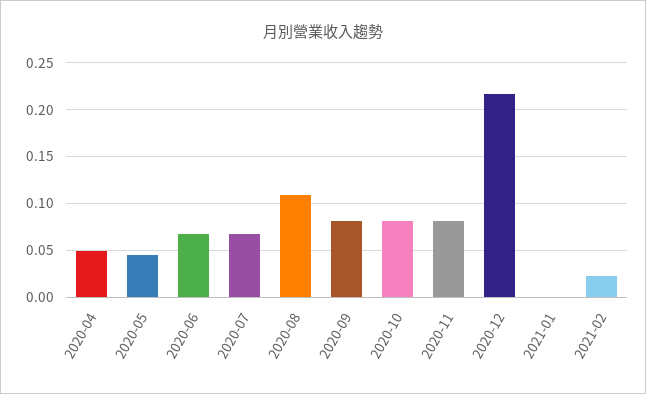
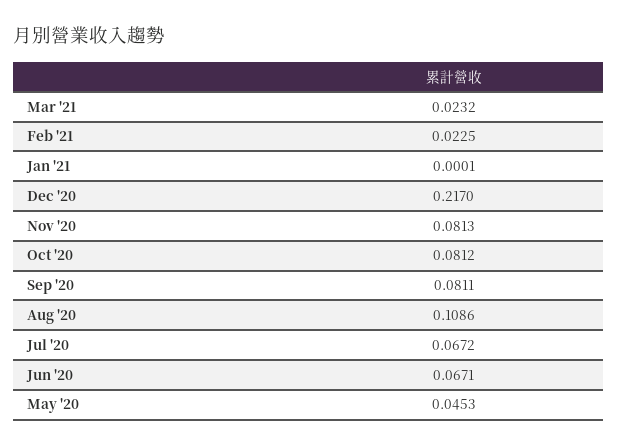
2020-04: 0.05 -> none
Mar '21: none -> 0.0232

